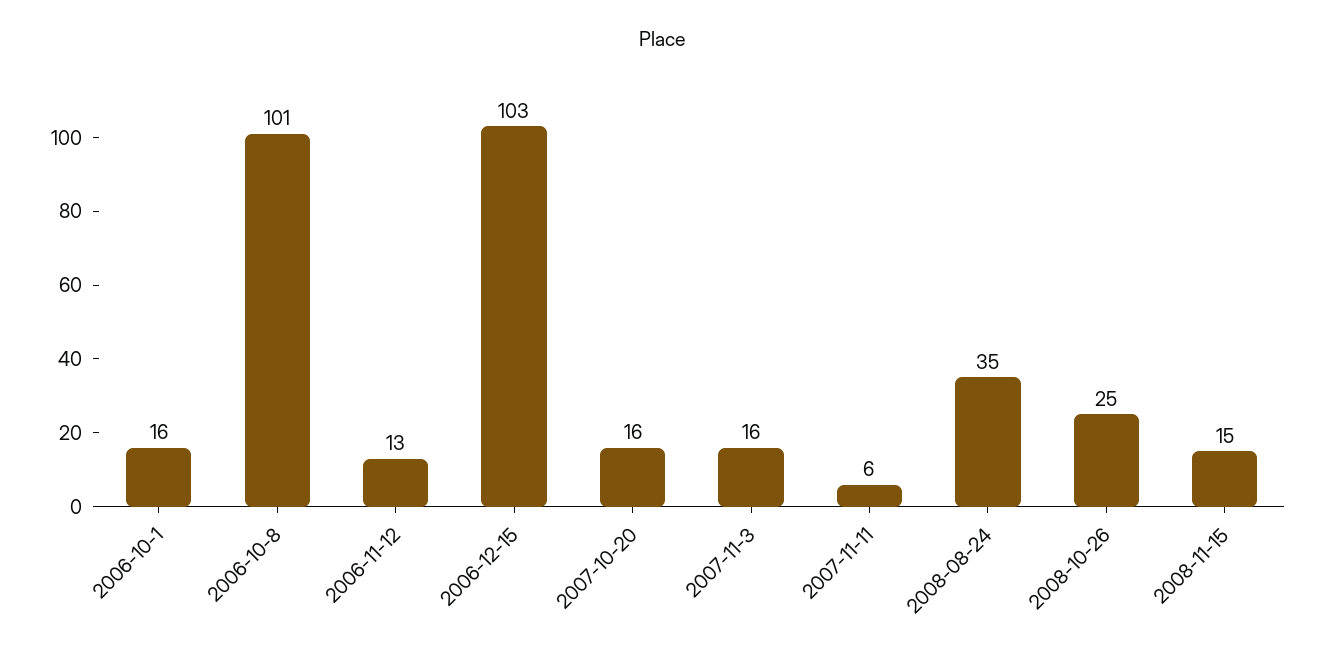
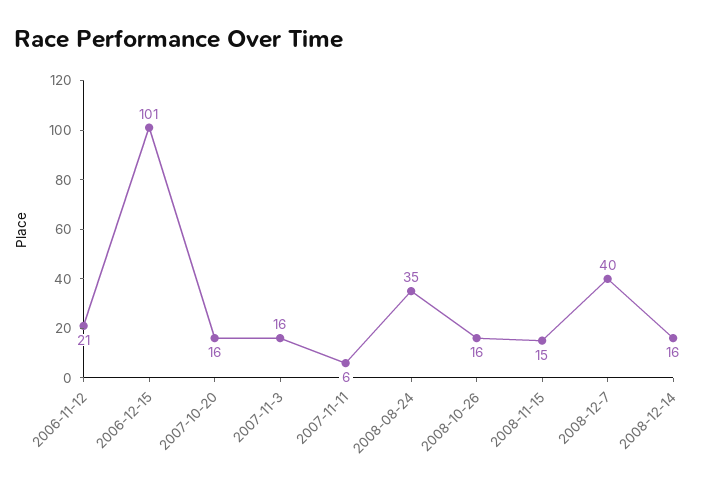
2006-10-1: 16 -> none
2006-10-8: 101 -> none
2006-11-12: 13 -> 21
2006-12-15: 103 -> 101
2008-10-26: 25 -> 16
2008-12-7: none -> 40
2008-12-14: none -> 16

